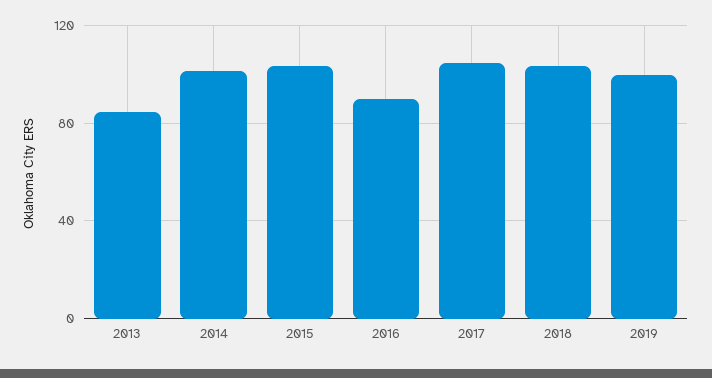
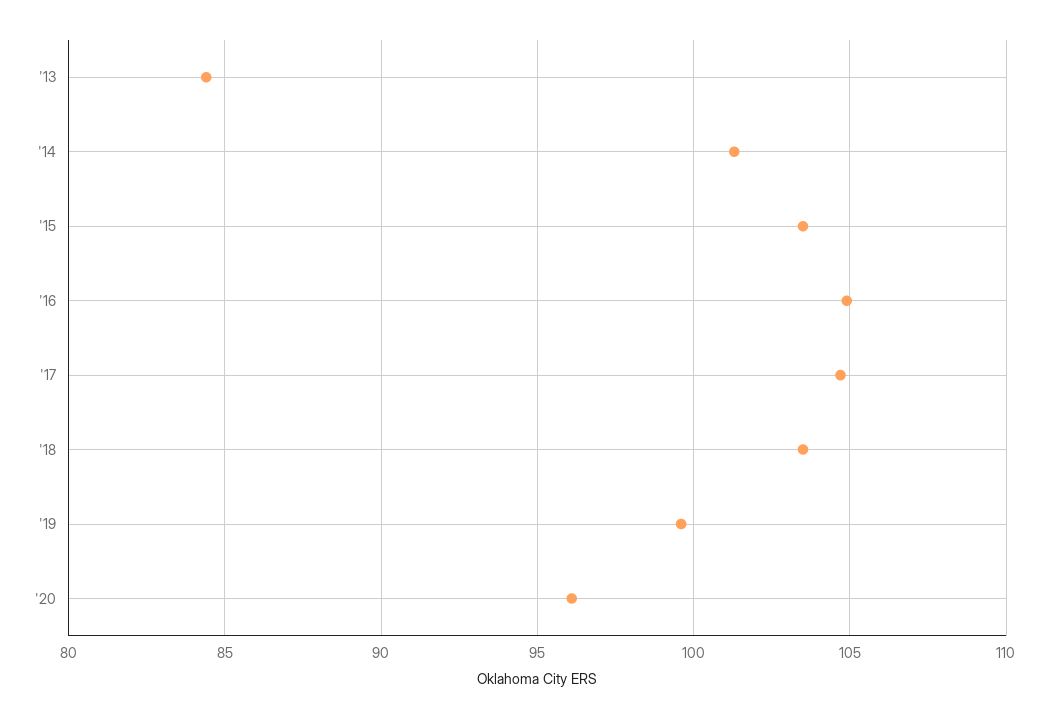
2016: 90 -> 105
'20: none -> 96

